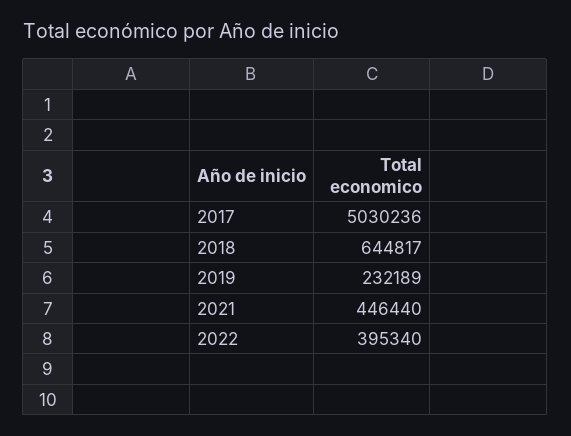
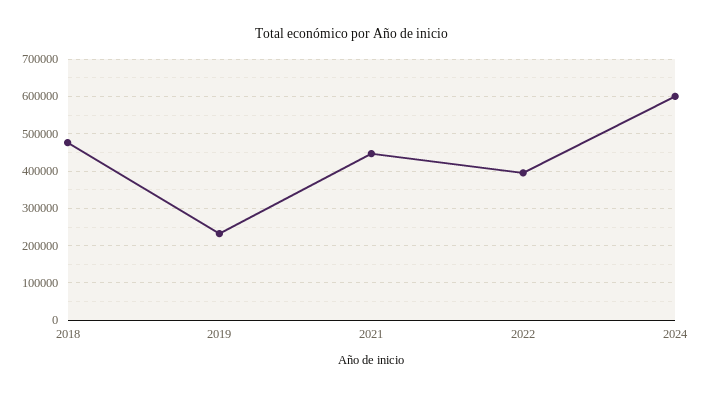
2017: 5030236 -> none
2018: 644817 -> 480000
2024: none -> 600000

